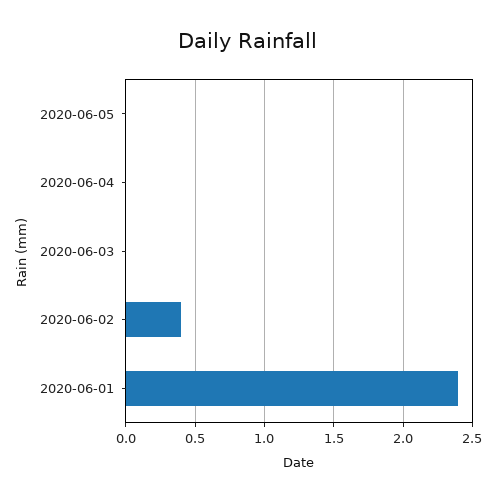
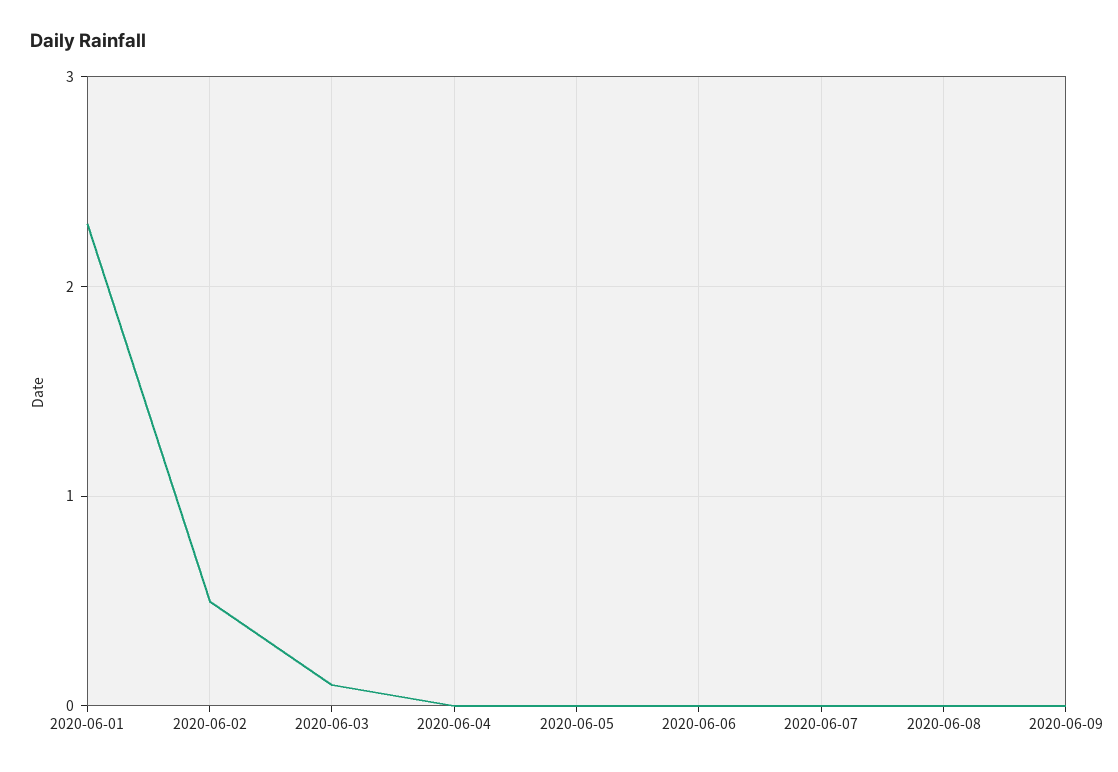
2020-06-03: 0 -> 0.1
2020-06-02: 0.4 -> 0.5
2020-06-01: 2.4 -> 2.3
2020-06-06: none -> 0
2020-06-07: none -> 0
2020-06-08: none -> 0
2020-06-09: none -> 0

